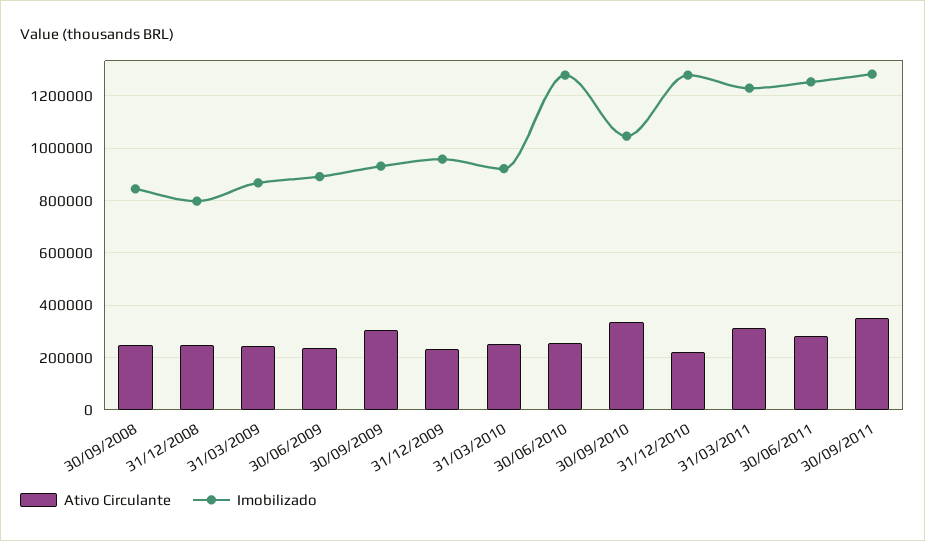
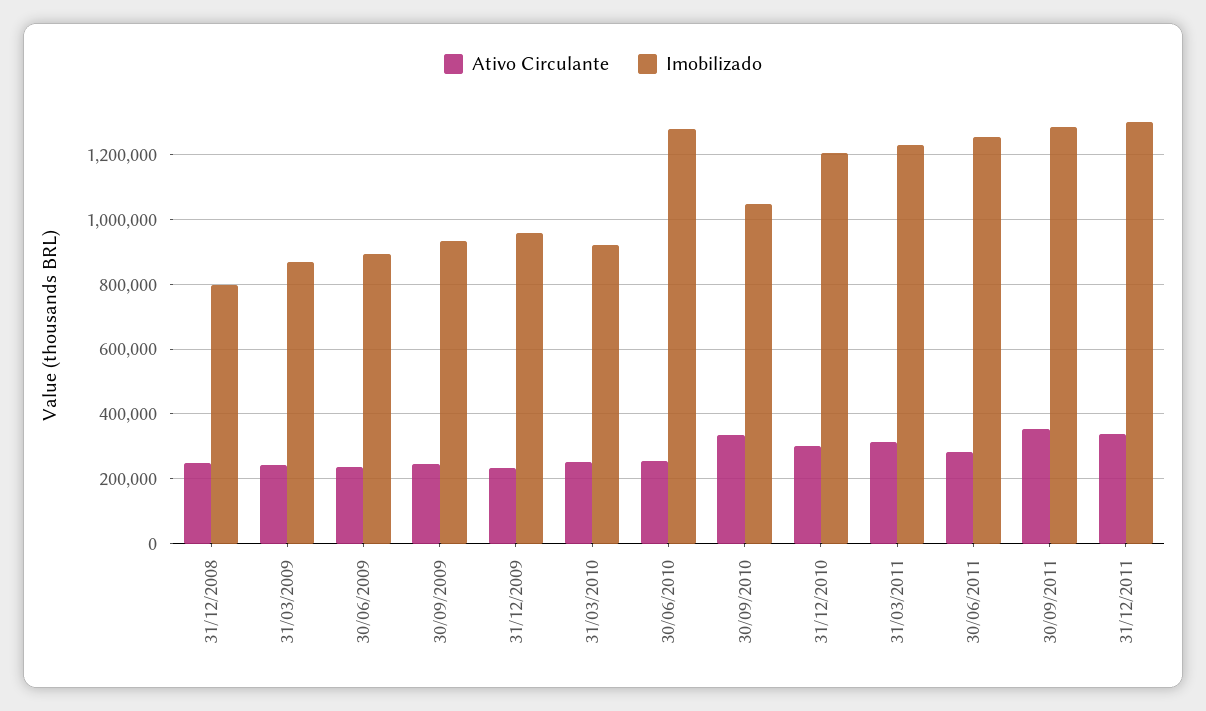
Ativo Circulante, 30/09/2008: 250000 -> none
Imobilizado, 30/09/2008: 850000 -> none
Ativo Circulante, 30/09/2009: 300000 -> 240000
Ativo Circulante, 31/12/2010: 225000 -> 300000
Imobilizado, 31/12/2010: 1275000 -> 1200000
Ativo Circulante, 31/12/2011: none -> 340000
Imobilizado, 31/12/2011: none -> 1300000

